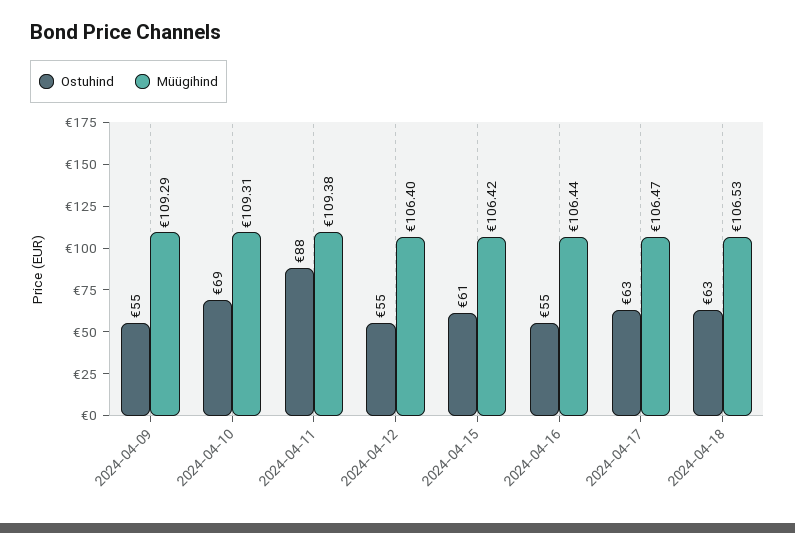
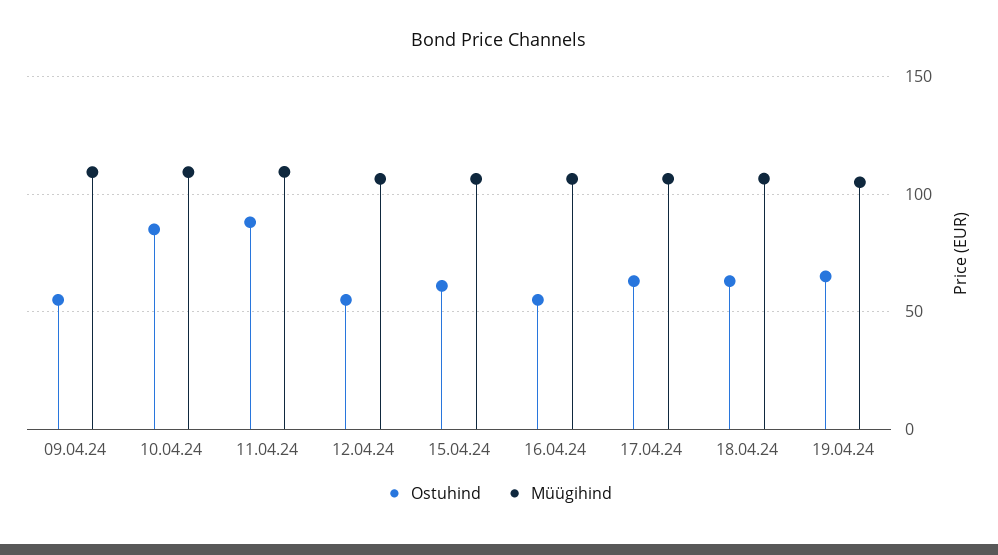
Ostuhind, 2024-04-10: 69 -> 85
Ostuhind, 19.04.24: none -> 65
Müügihind, 19.04.24: none -> 105

